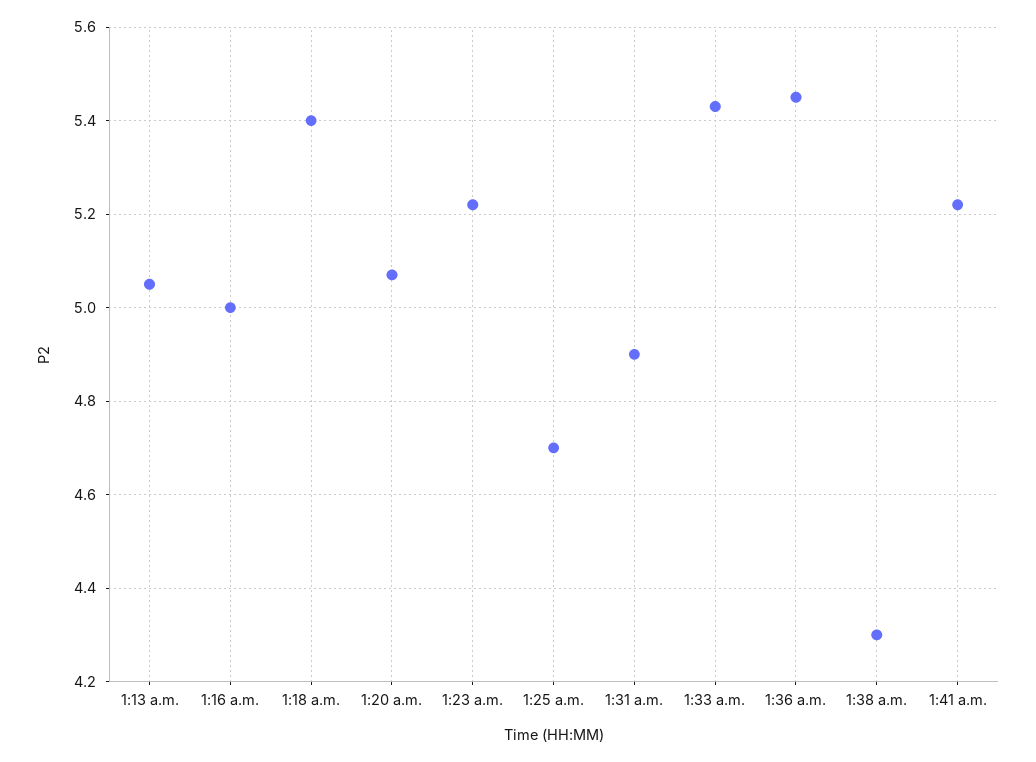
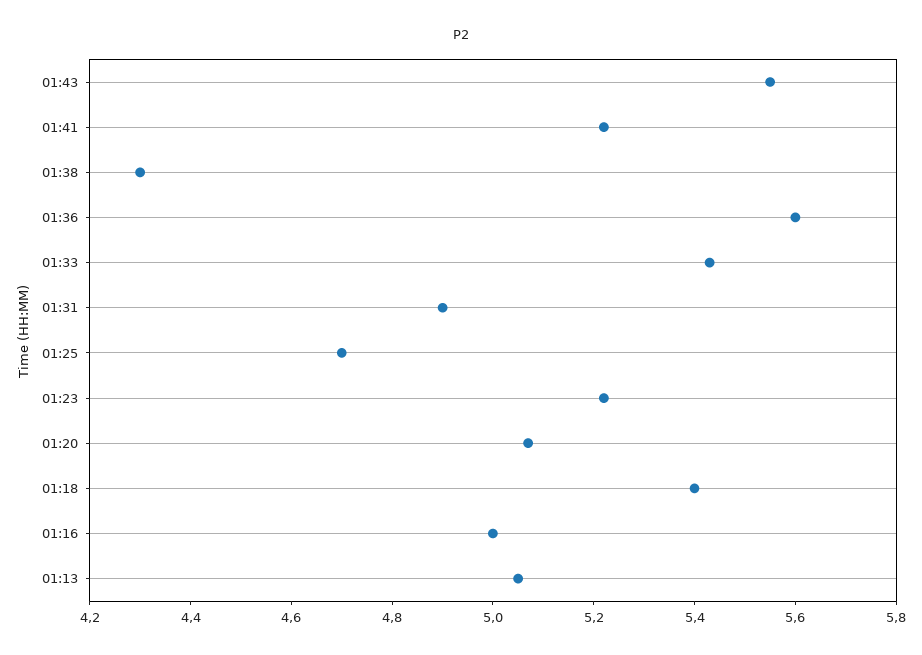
1:36 a.m.: 5.45 -> 5.6
01:43: none -> 5.55

